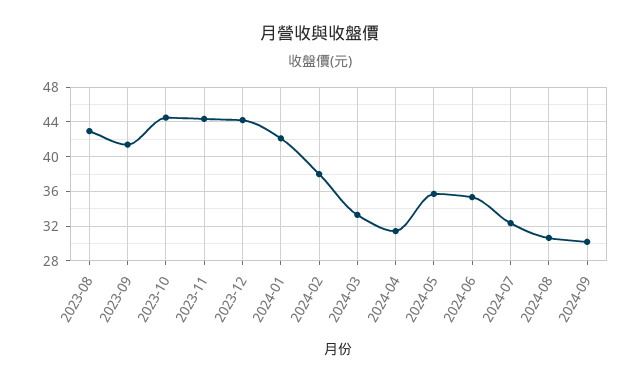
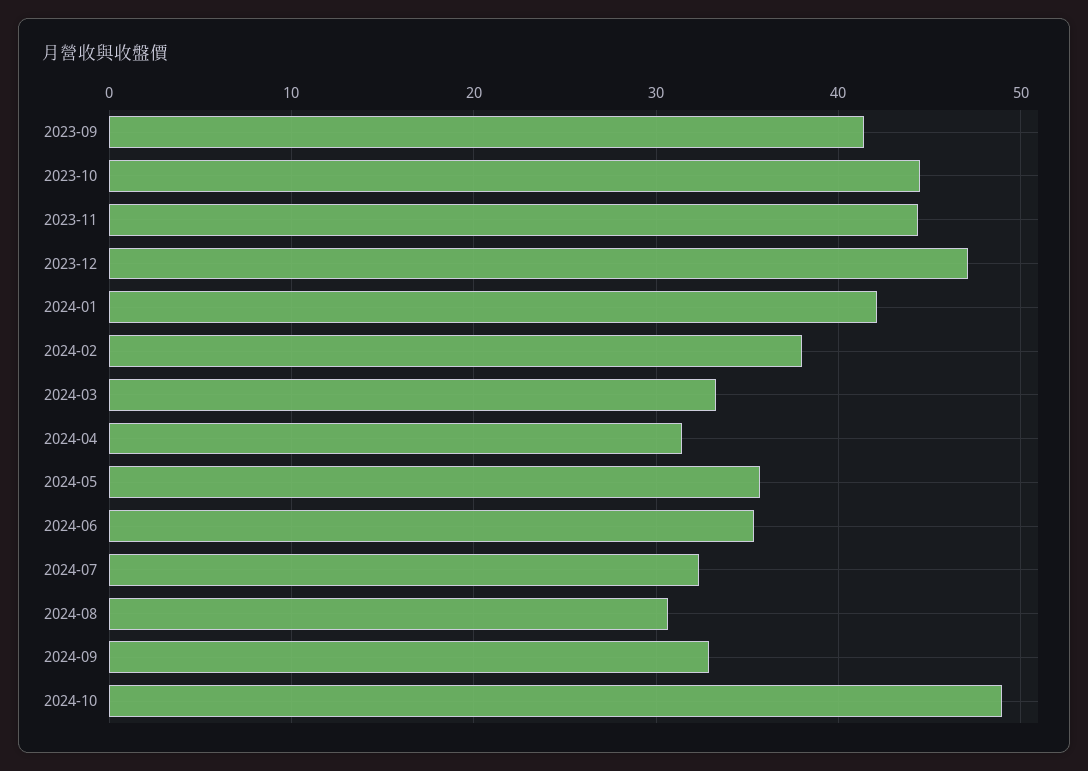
2023-08: 43 -> none
2023-12: 44 -> 47
2024-09: 30 -> 33
2024-10: none -> 49

